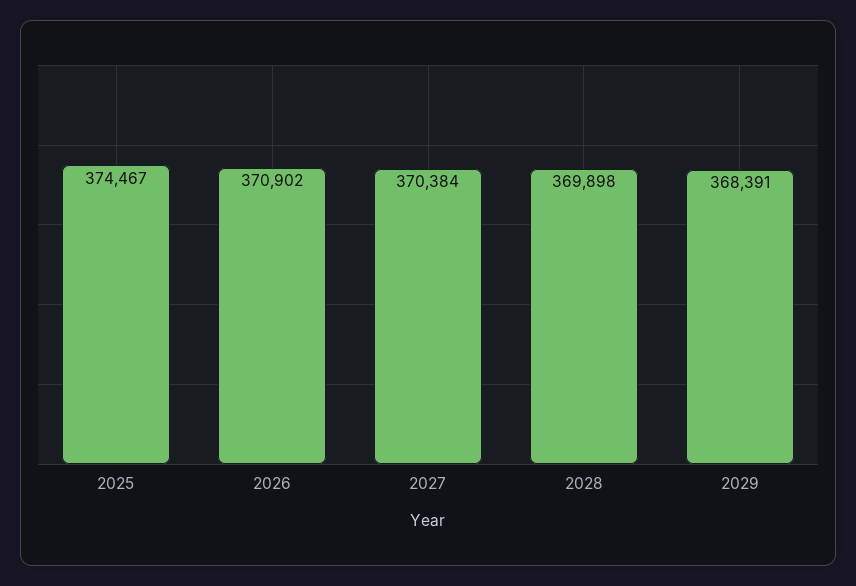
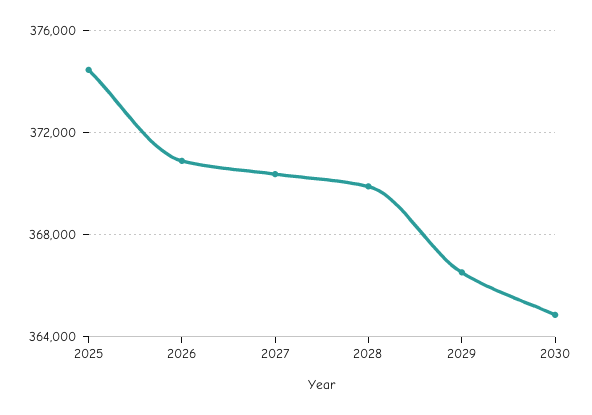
2029: 368391 -> 366500
2030: none -> 365000

